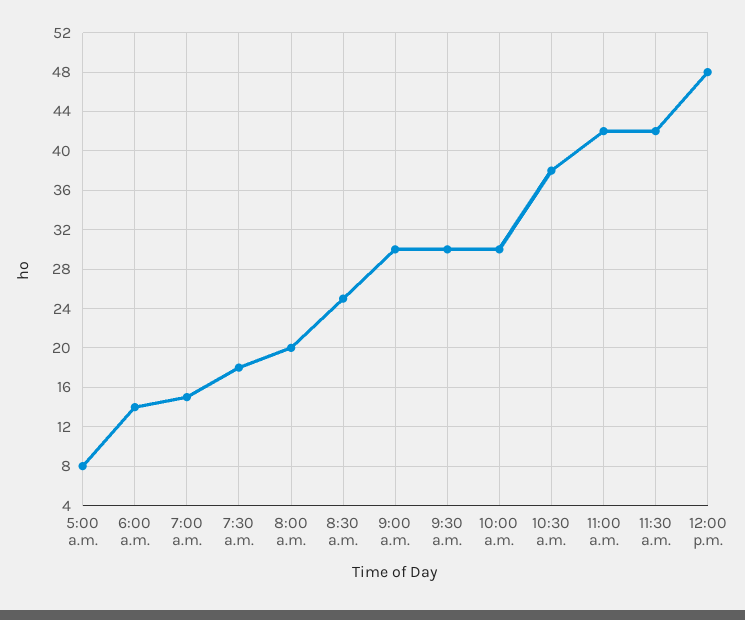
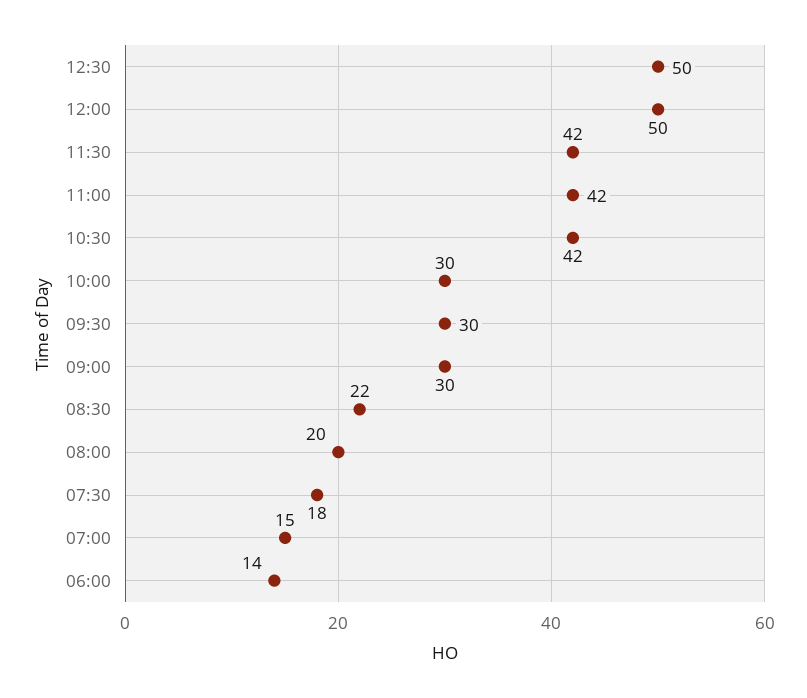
5:00 a.m.: 8 -> none
8:30 a.m.: 25 -> 22
10:30 a.m.: 38 -> 42
12:00 p.m.: 48 -> 50
12:30: none -> 50

